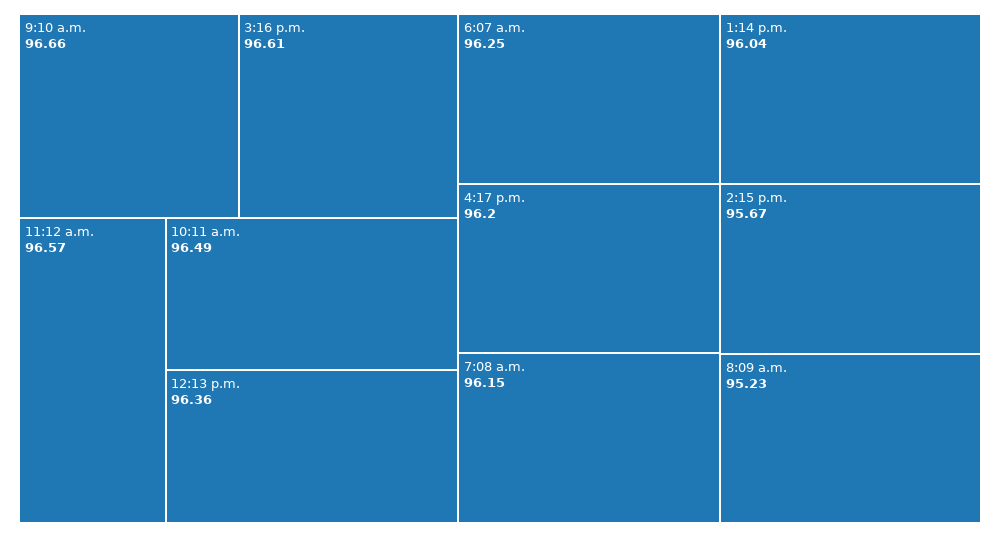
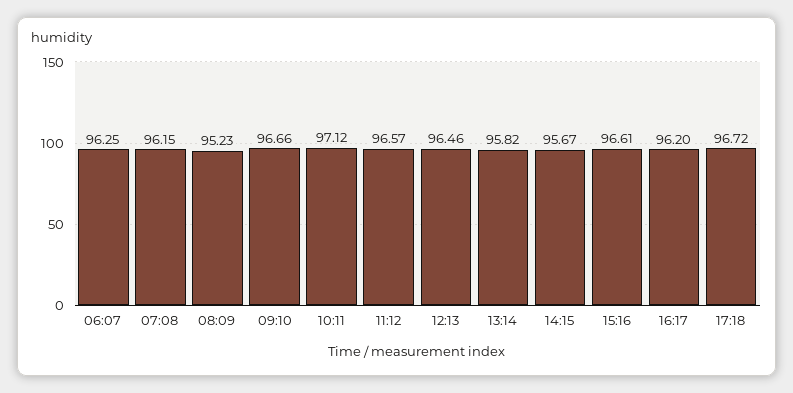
10:11 a.m.: 96.49 -> 97.12
12:13 p.m.: 96.36 -> 96.46
1:14 p.m.: 96.04 -> 95.82
17:18: none -> 96.72

